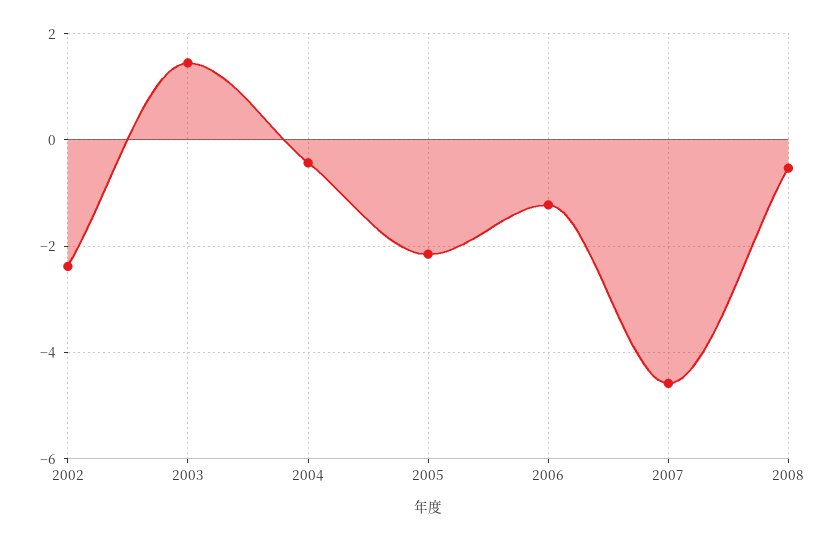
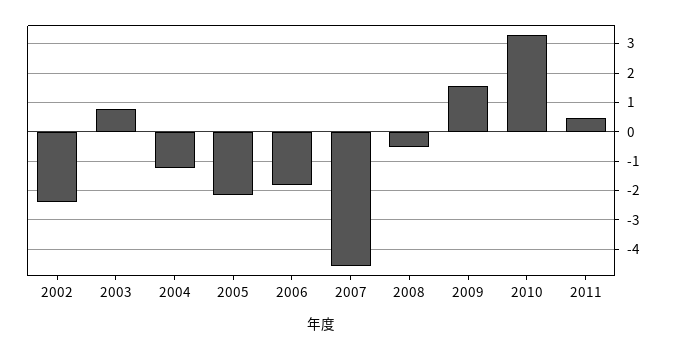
2003: 1.4 -> 0.75
2004: -0.4 -> -1.25
2006: -1.2 -> -1.75
2009: none -> 1.5
2010: none -> 3.25
2011: none -> 0.5

